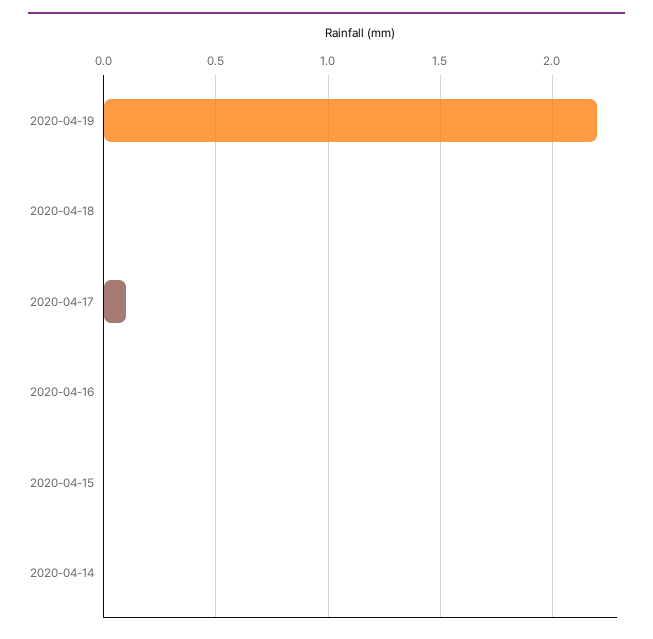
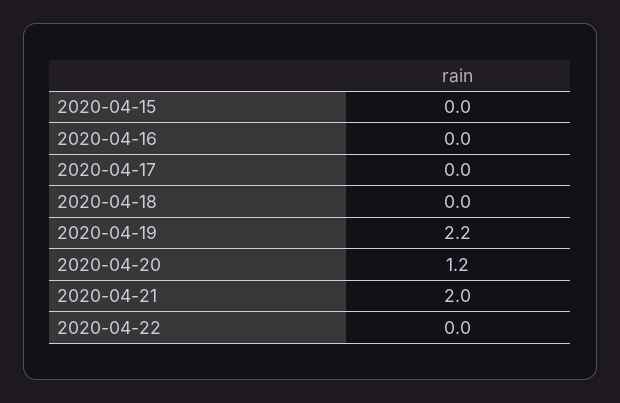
2020-04-17: 0.1 -> 0
2020-04-14: 0 -> none
2020-04-20: none -> 1.2
2020-04-21: none -> 2
2020-04-22: none -> 0

